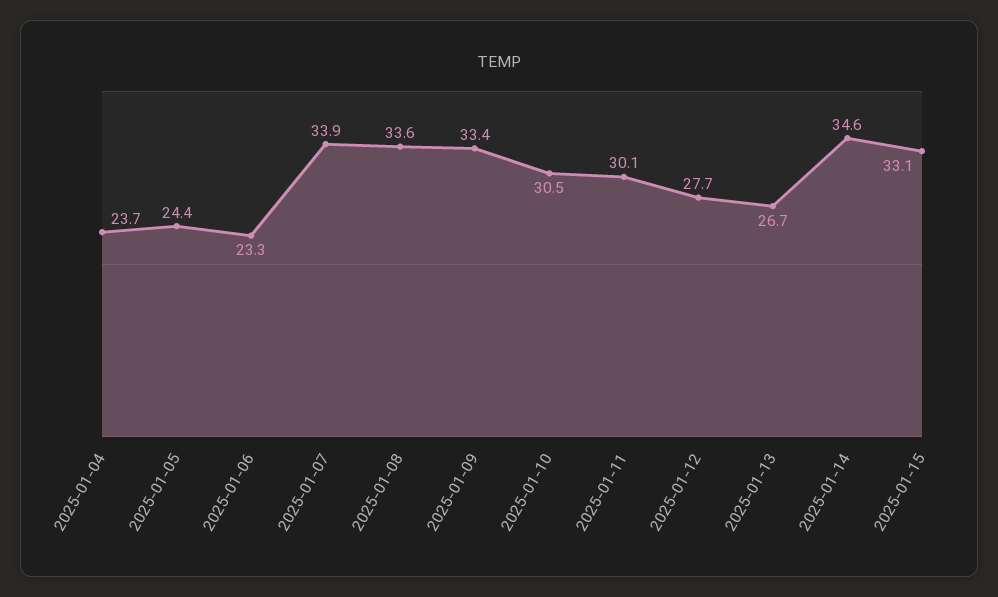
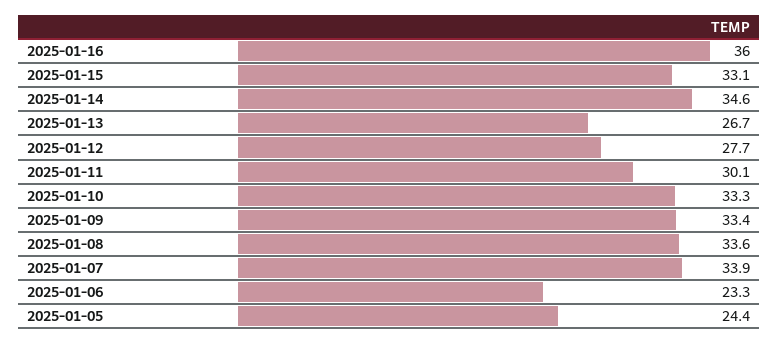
2025-01-04: 23.7 -> none
2025-01-10: 30.5 -> 33.3
2025-01-16: none -> 36

